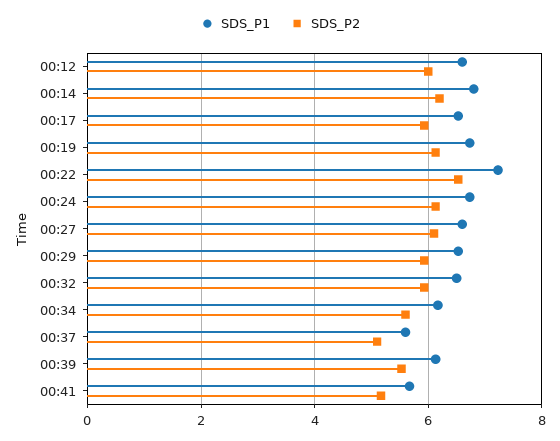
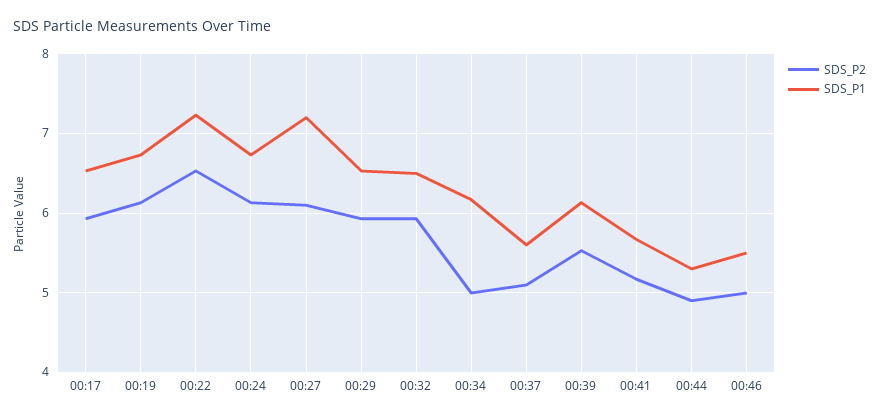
SDS_P1, 00:12: 6.6 -> none
SDS_P2, 00:12: 6 -> none
SDS_P1, 00:14: 6.8 -> none
SDS_P2, 00:14: 6.2 -> none
SDS_P1, 00:27: 6.6 -> 7.2
SDS_P2, 00:34: 5.6 -> 5
SDS_P2, 00:44: none -> 4.9
SDS_P1, 00:44: none -> 5.3
SDS_P2, 00:46: none -> 5
SDS_P1, 00:46: none -> 5.5

